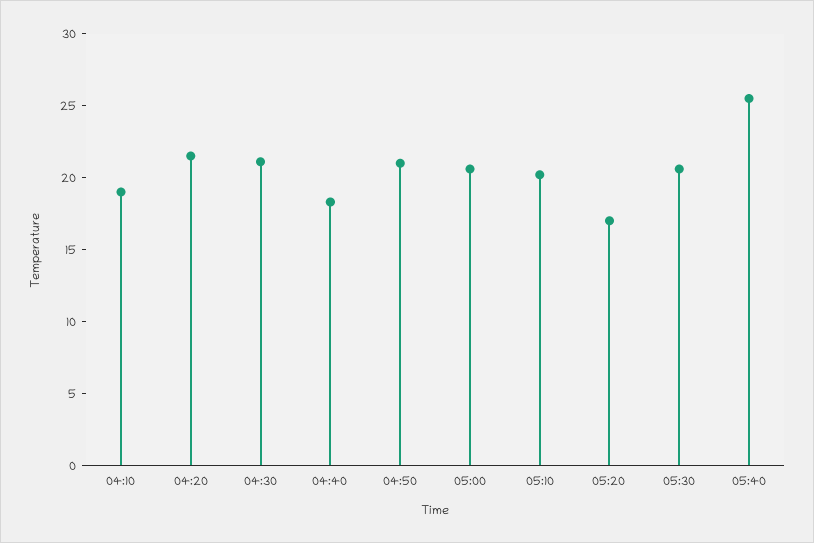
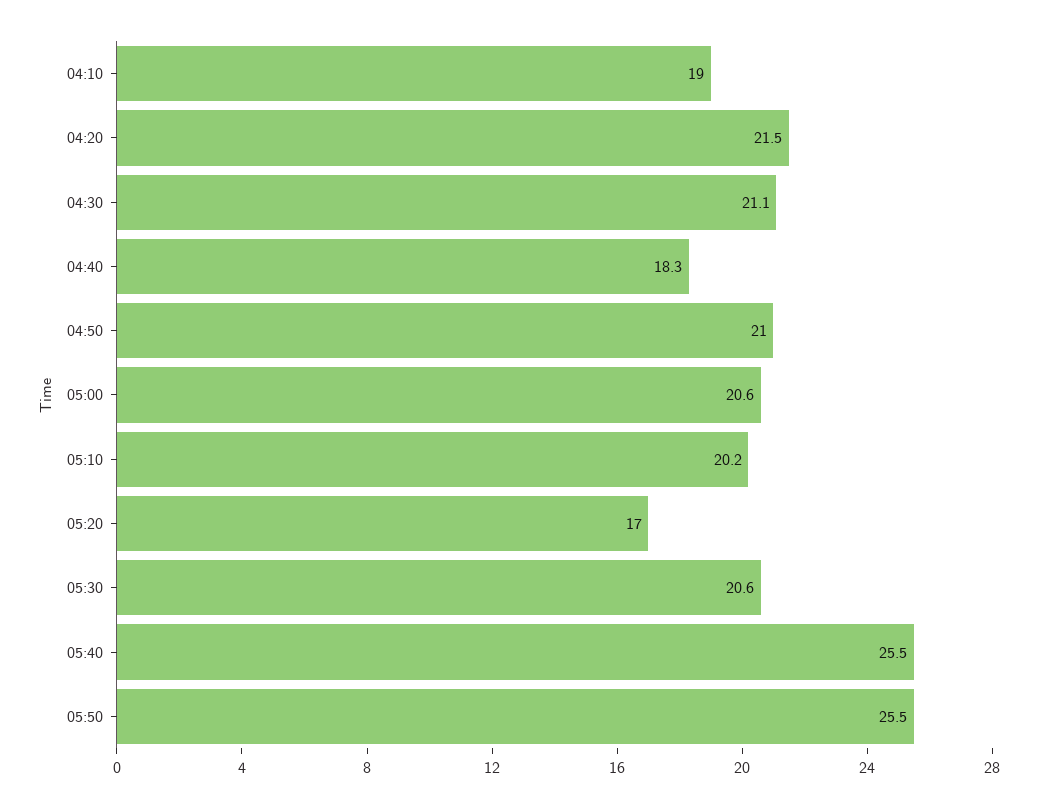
05:50: none -> 25.5

